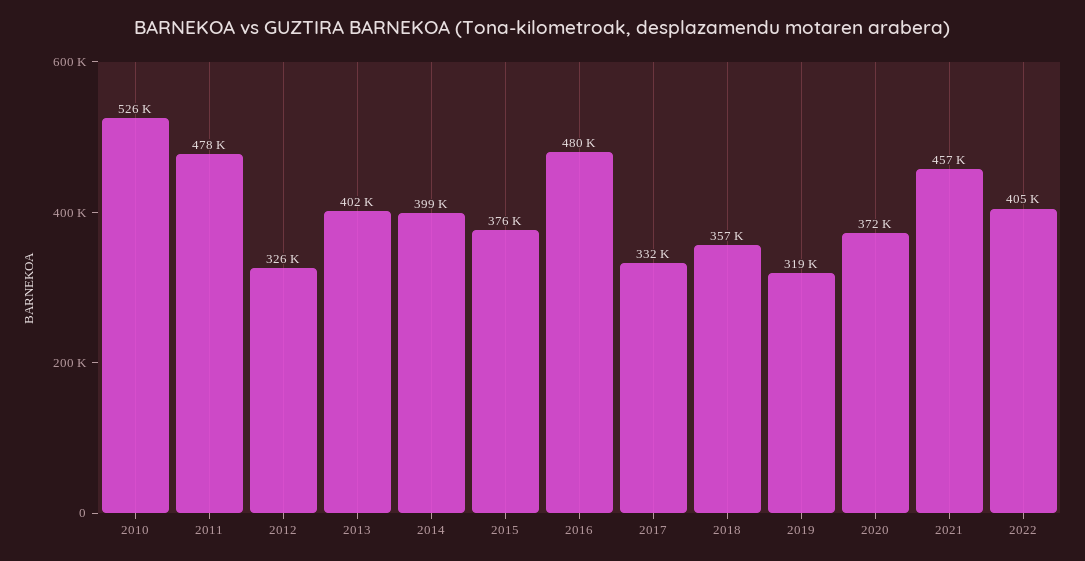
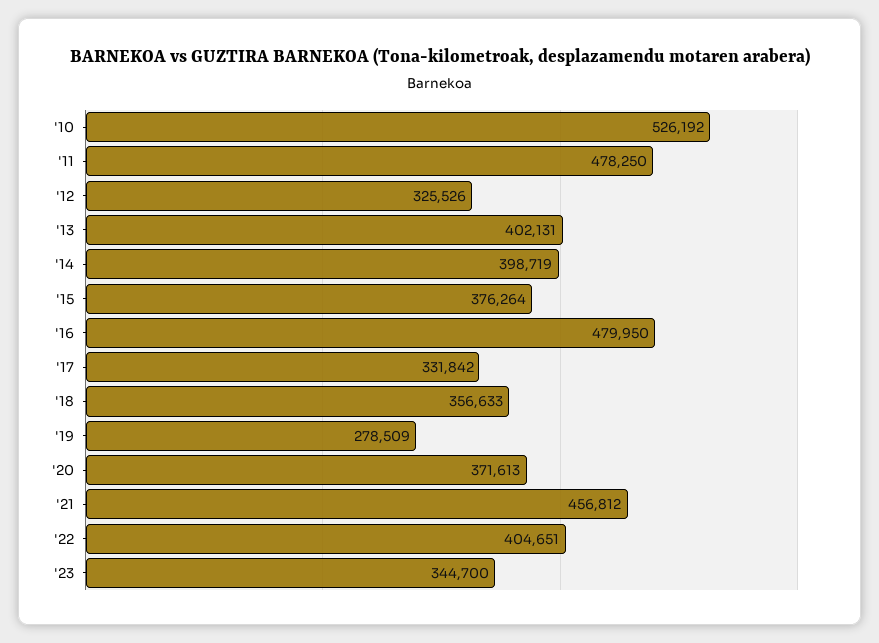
2019: 319000 -> 278509
'23: none -> 344700

